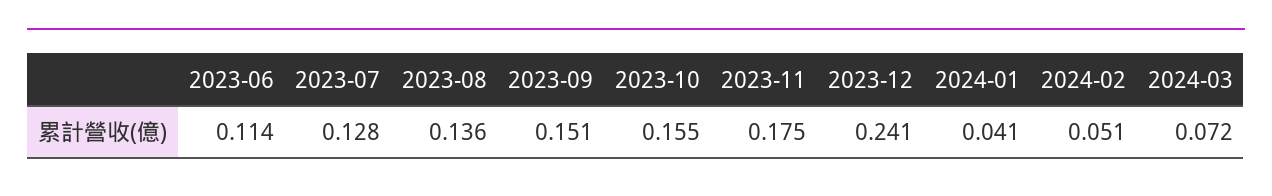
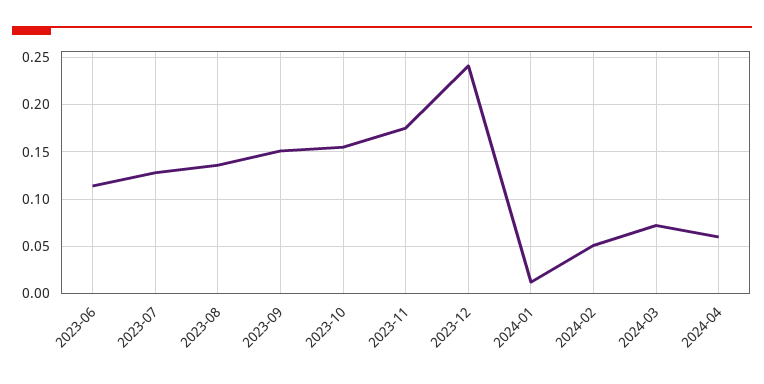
2024-01: 0.041 -> 0.01
2024-04: none -> 0.06

